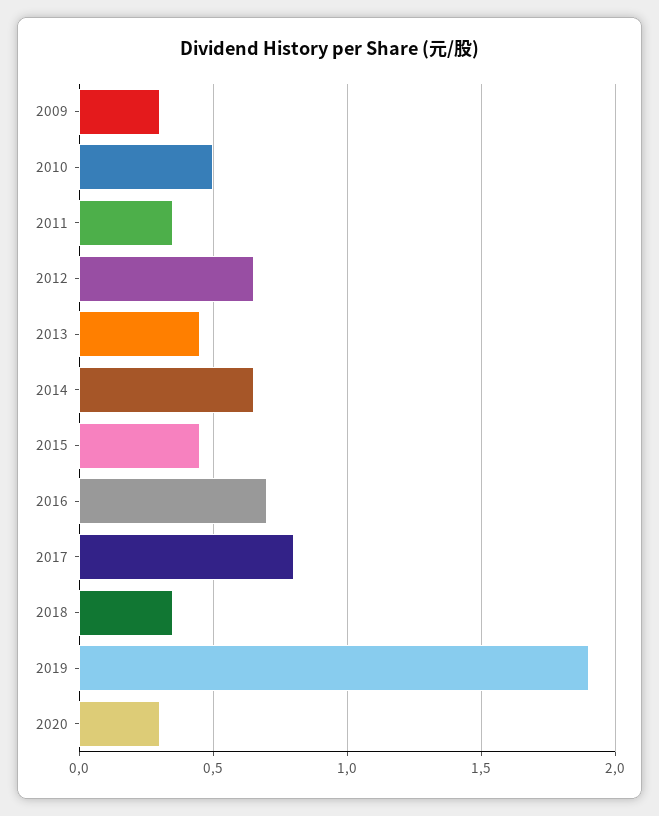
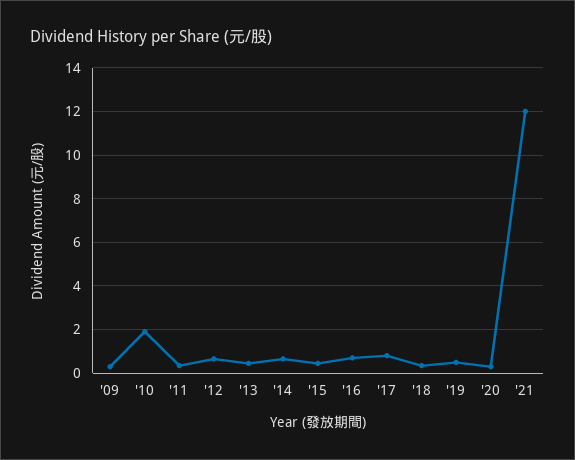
2010: 0.5 -> 2
2019: 1.9 -> 0.5
'21: none -> 12

